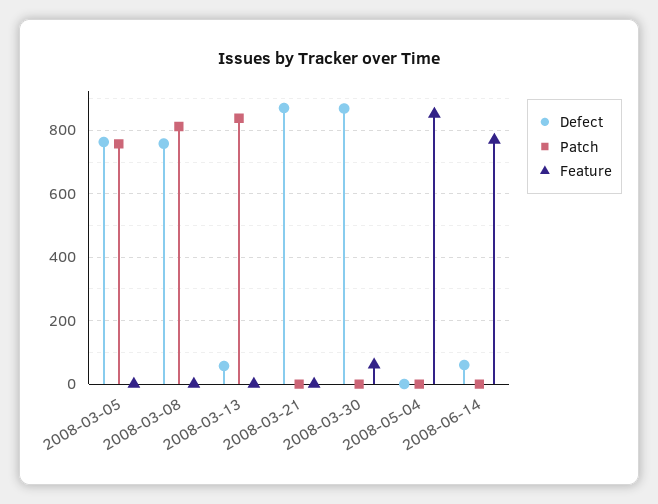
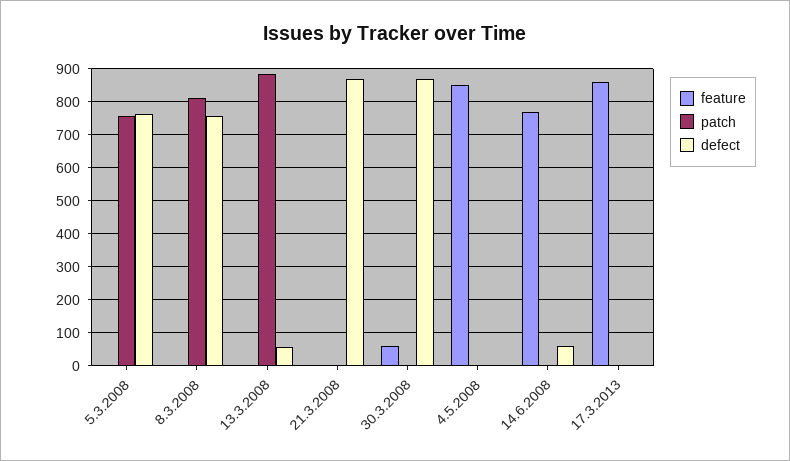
Patch, 2008-03-13: 840 -> 880
Feature, 17.3.2013: none -> 860
Patch, 17.3.2013: none -> 0
Defect, 17.3.2013: none -> 0

